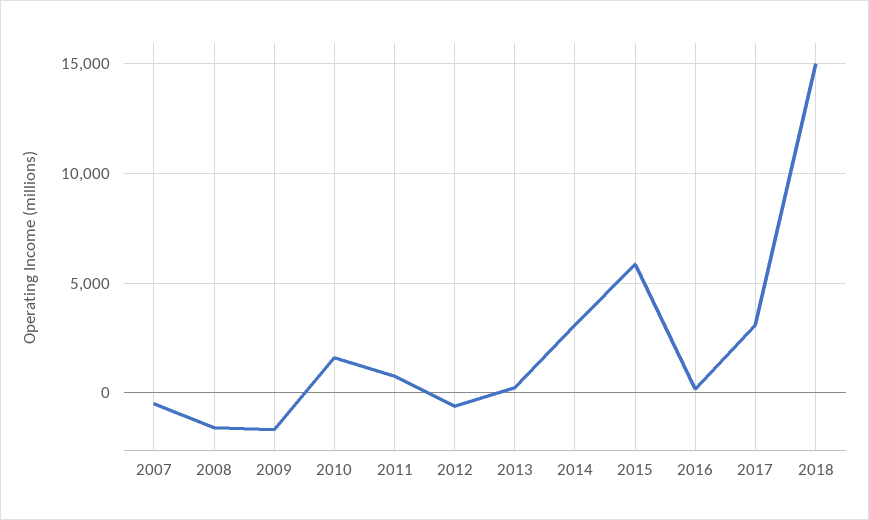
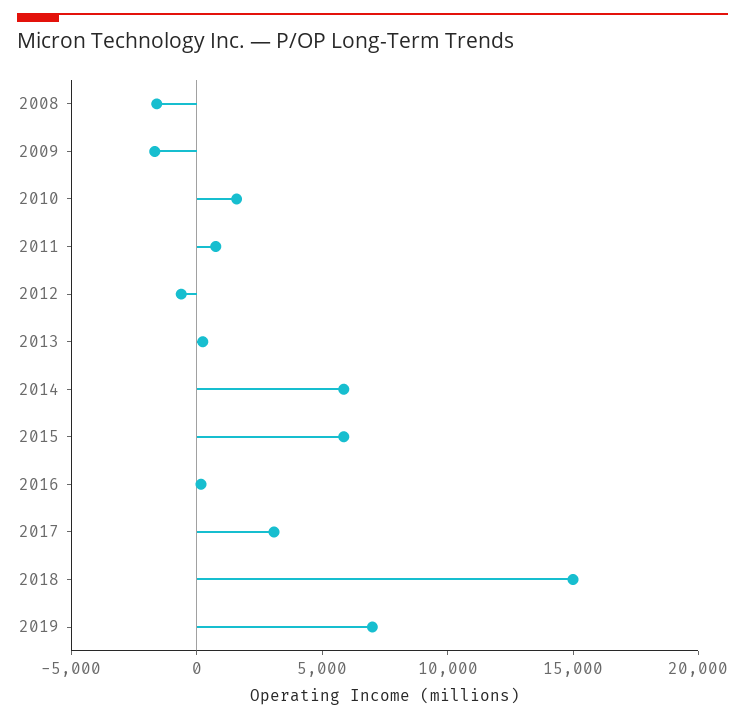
2007: -500 -> none
2014: 3000 -> 6000
2019: none -> 7000

